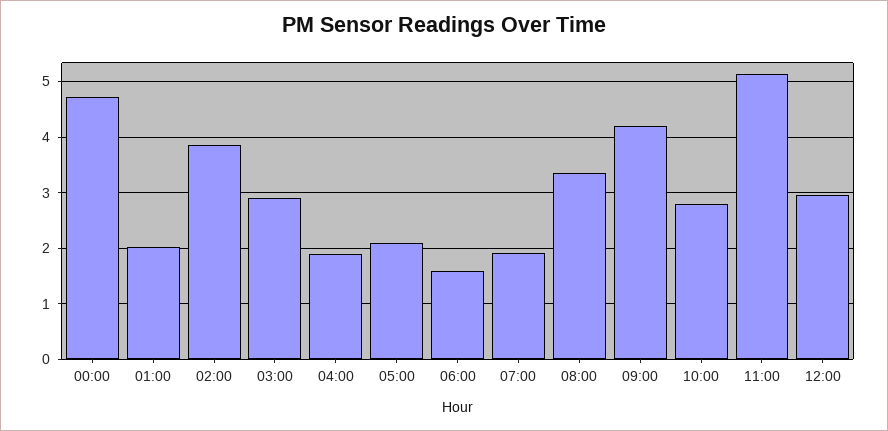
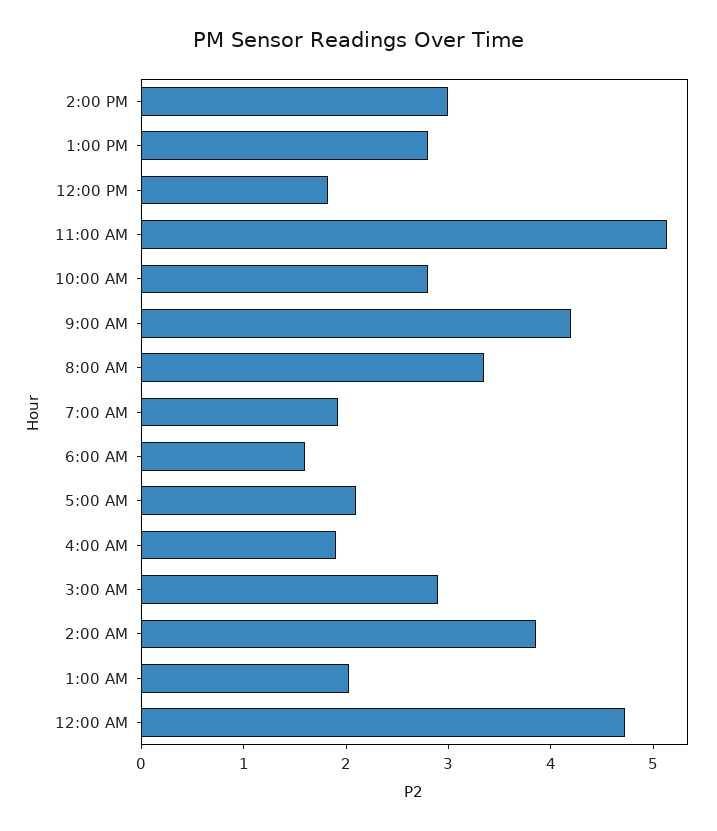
12:00: 3 -> 1.8
2:00 PM: none -> 3
1:00 PM: none -> 2.8

